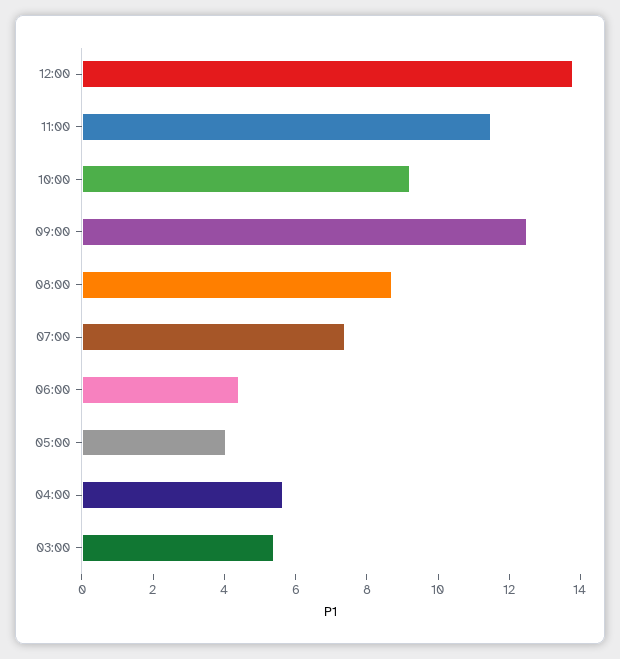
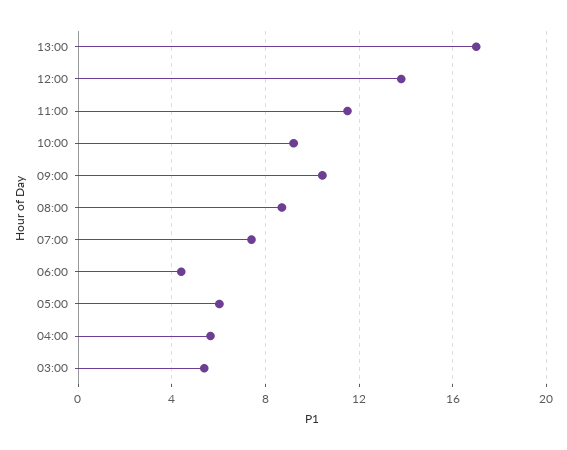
09:00: 12.5 -> 10.5
05:00: 4 -> 6
13:00: none -> 17

